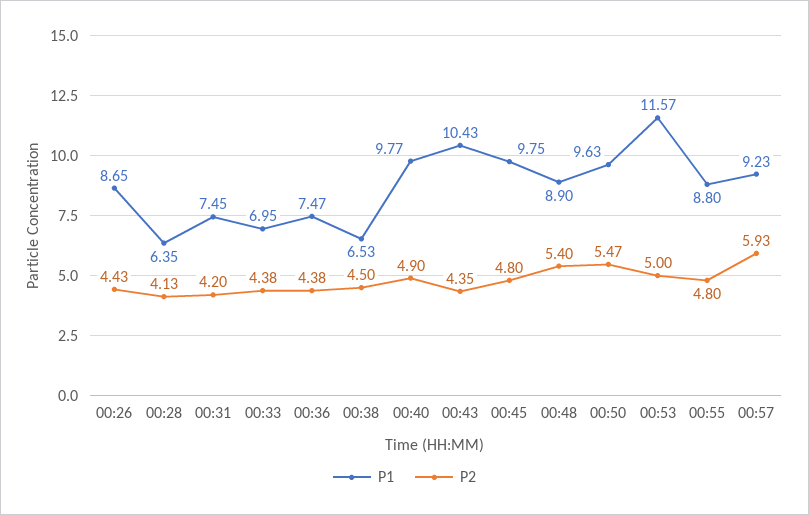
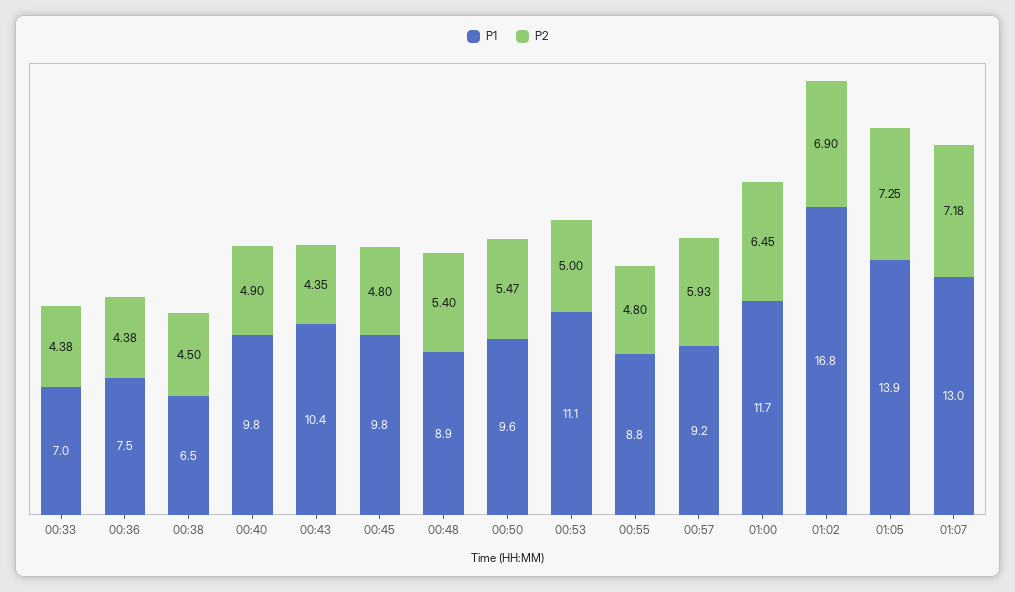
P1, 00:26: 8.65 -> none
P2, 00:26: 4.43 -> none
P1, 00:28: 6.35 -> none
P2, 00:28: 4.13 -> none
P1, 00:31: 7.45 -> none
P2, 00:31: 4.2 -> none
P1, 00:53: 11.57 -> 11.1
P1, 01:00: none -> 11.7
P2, 01:00: none -> 6.45
P1, 01:02: none -> 16.8
P2, 01:02: none -> 6.9
P1, 01:05: none -> 13.9
P2, 01:05: none -> 7.25
P1, 01:07: none -> 13
P2, 01:07: none -> 7.18

